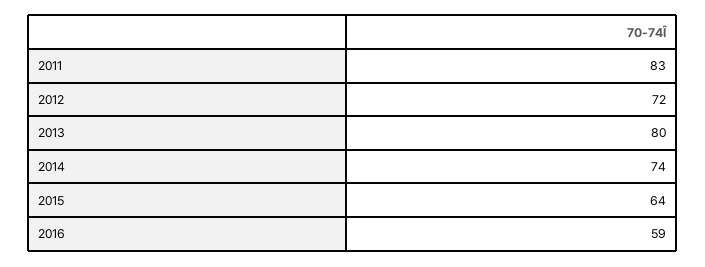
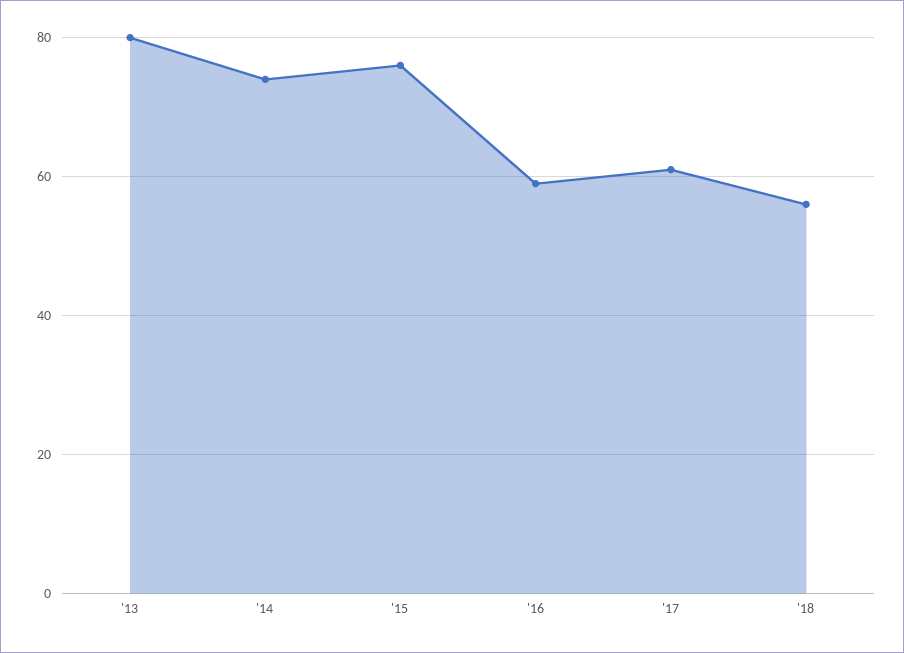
2011: 83 -> none
2012: 72 -> none
2015: 64 -> 75
'17: none -> 60
'18: none -> 55

